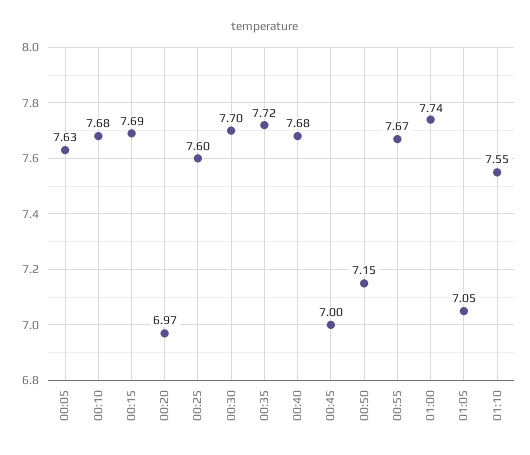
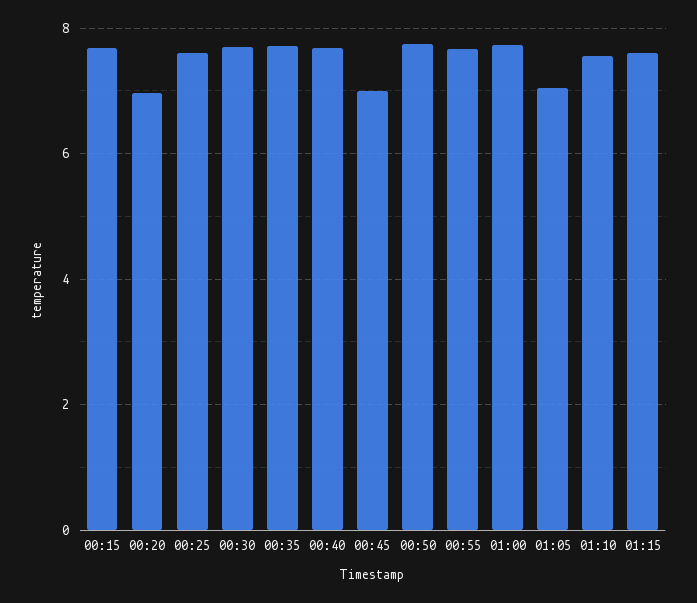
00:05: 7.63 -> none
00:10: 7.68 -> none
00:50: 7.15 -> 7.8
01:15: none -> 7.6

